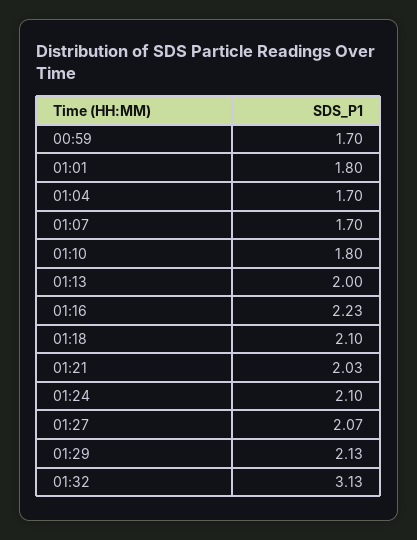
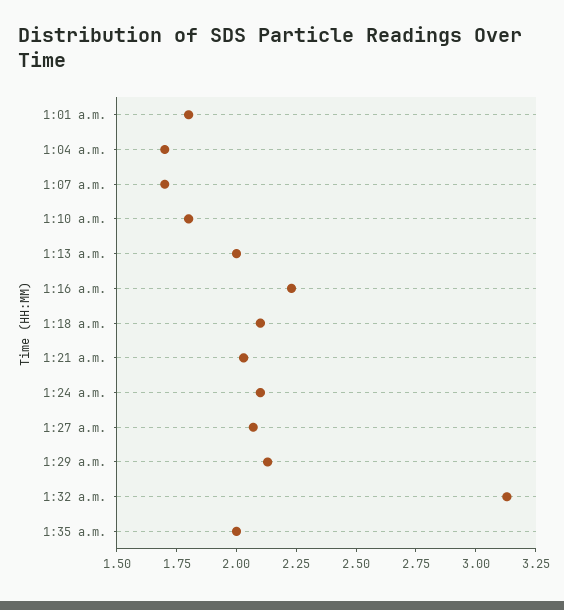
00:59: 1.7 -> none
1:35 a.m.: none -> 2

